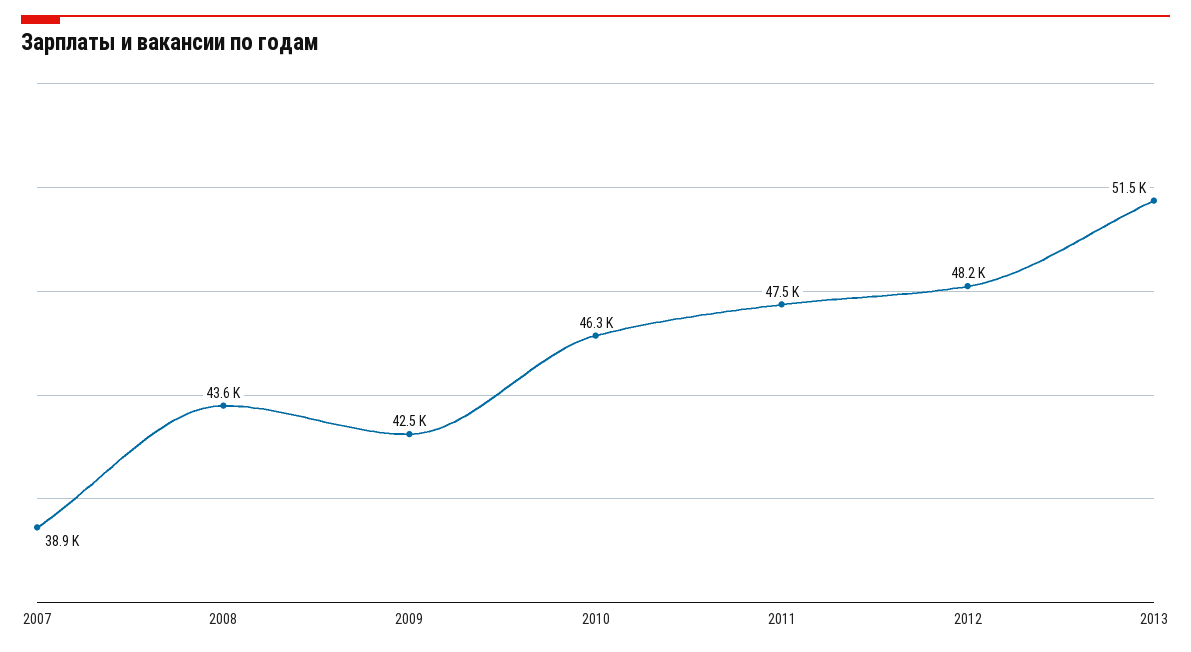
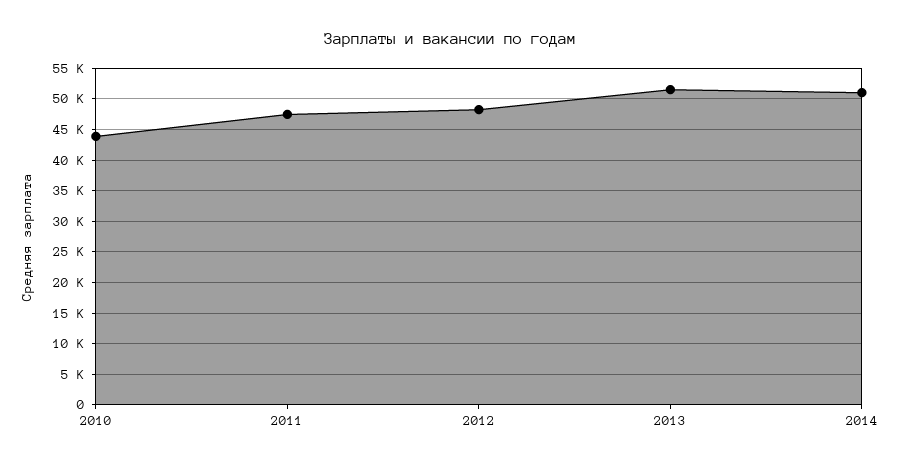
2007: 38900 -> none
2008: 43600 -> none
2009: 42500 -> none
2010: 46300 -> 44000
2014: none -> 51000

